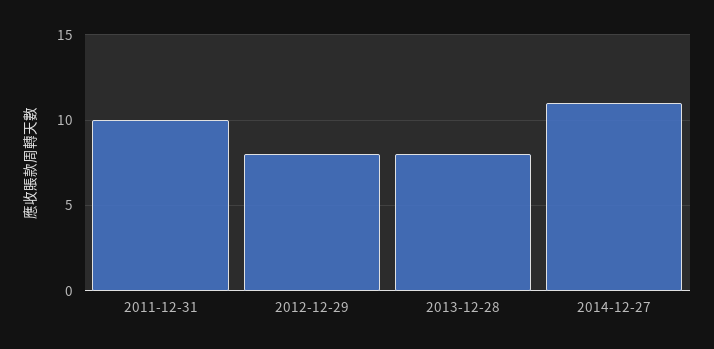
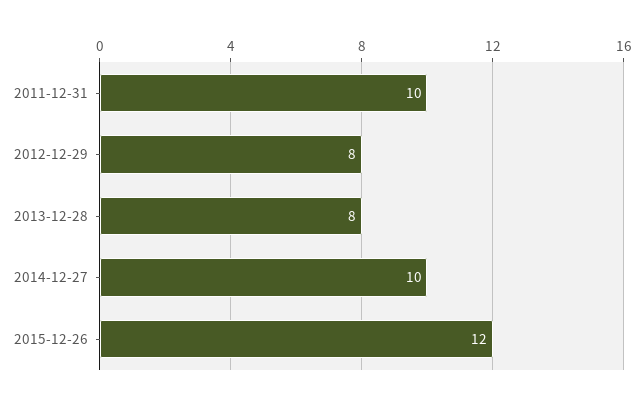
2014-12-27: 11 -> 10
2015-12-26: none -> 12

